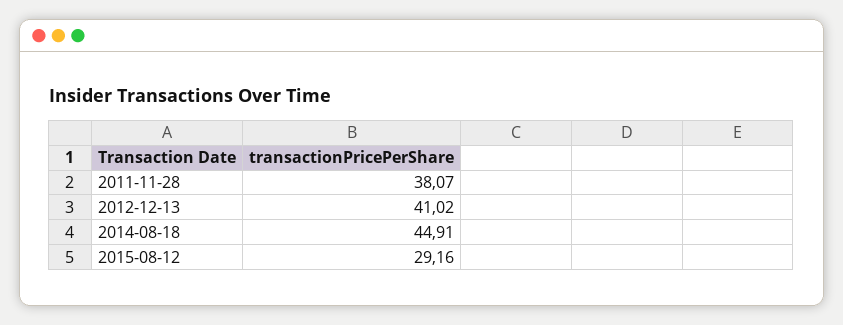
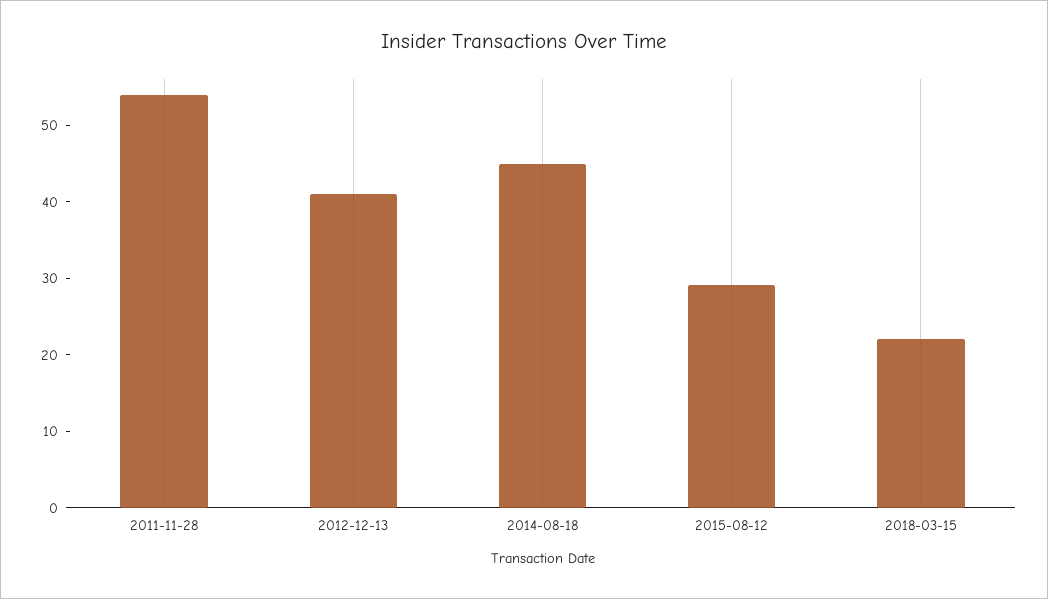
2011-11-28: 38.07 -> 54
2018-03-15: none -> 22

